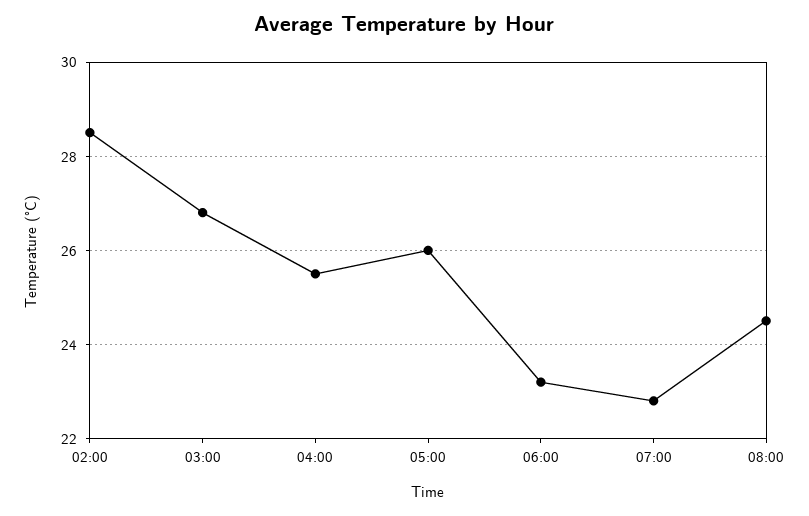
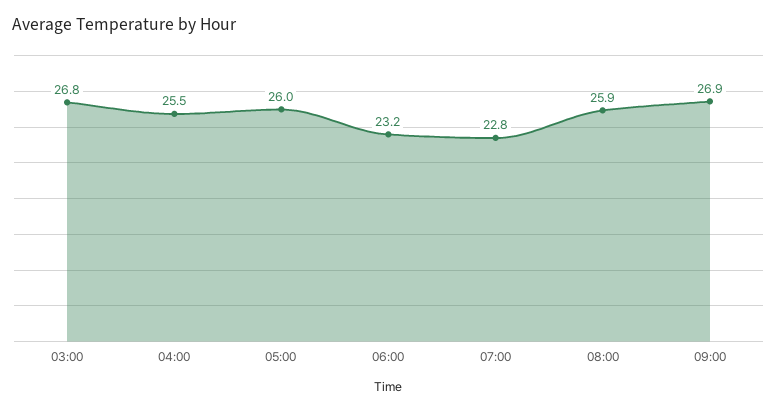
02:00: 28.5 -> none
08:00: 24.5 -> 25.9
09:00: none -> 26.9

